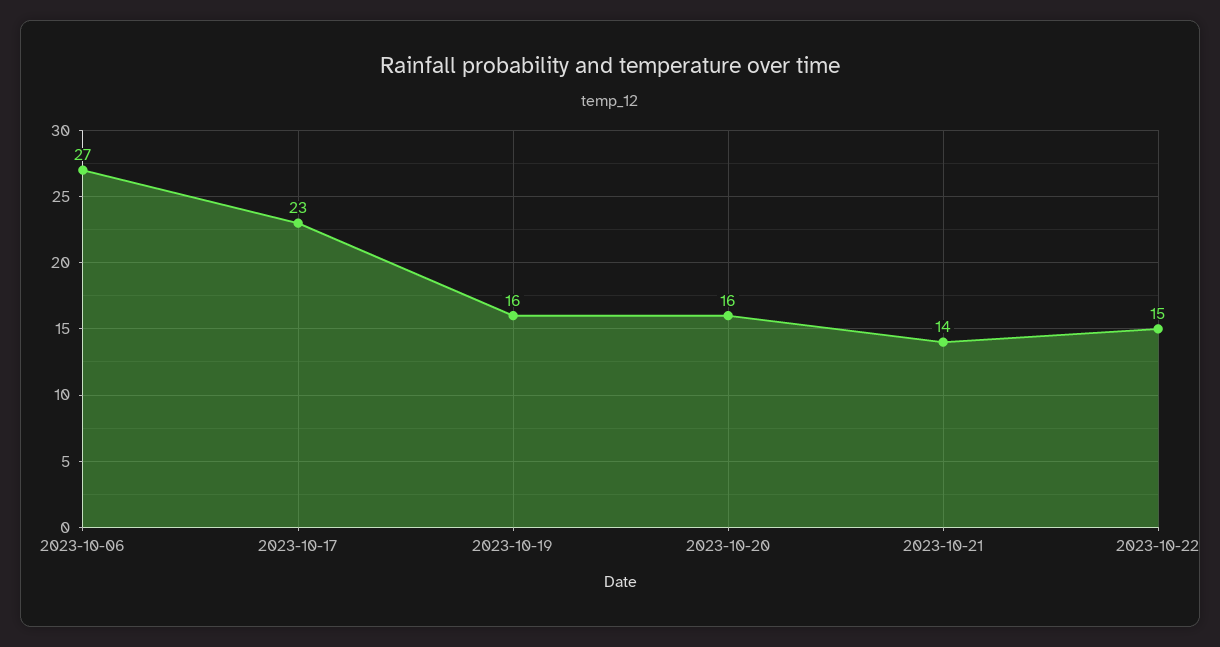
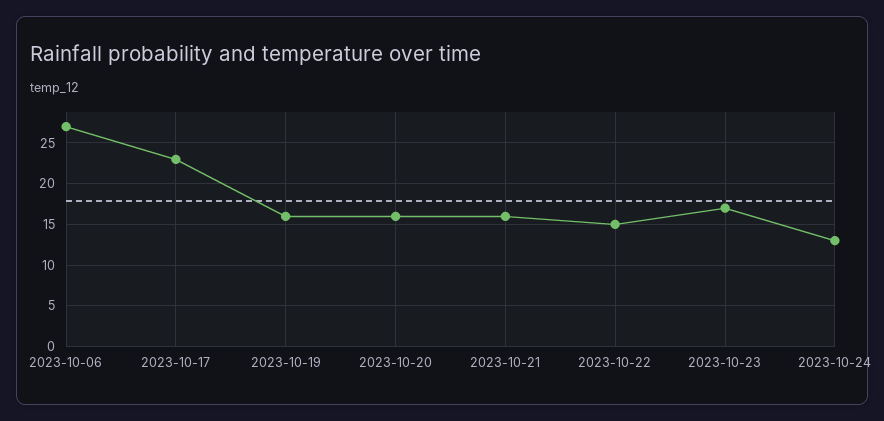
2023-10-21: 14 -> 16
2023-10-23: none -> 17
2023-10-24: none -> 13

